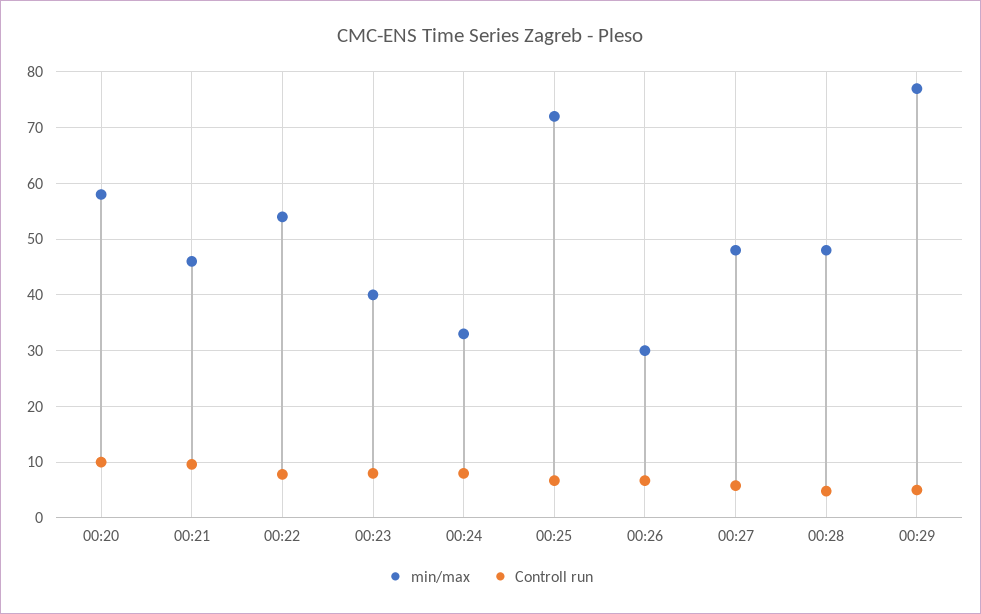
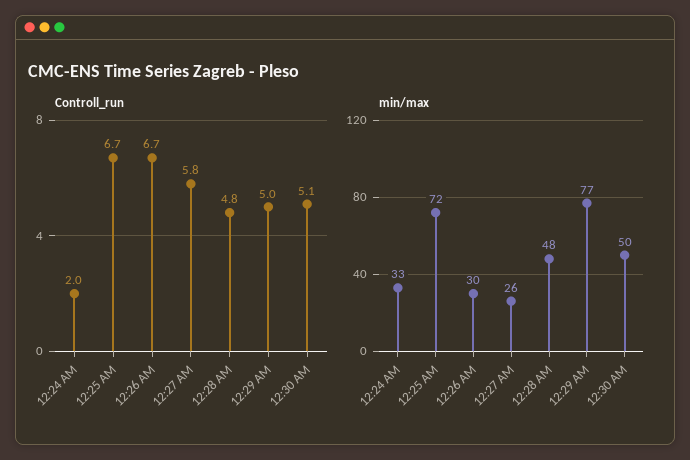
min/max, 00:20: 58 -> none
Controll run, 00:20: 10 -> none
min/max, 00:21: 46 -> none
Controll run, 00:21: 10 -> none
min/max, 00:22: 54 -> none
Controll run, 00:22: 8 -> none
min/max, 00:23: 40 -> none
Controll run, 00:23: 8 -> none
Controll run, 00:24: 8 -> 2
min/max, 00:27: 48 -> 26
Controll run, 12:30 AM: none -> 5.1
min/max, 12:30 AM: none -> 50

